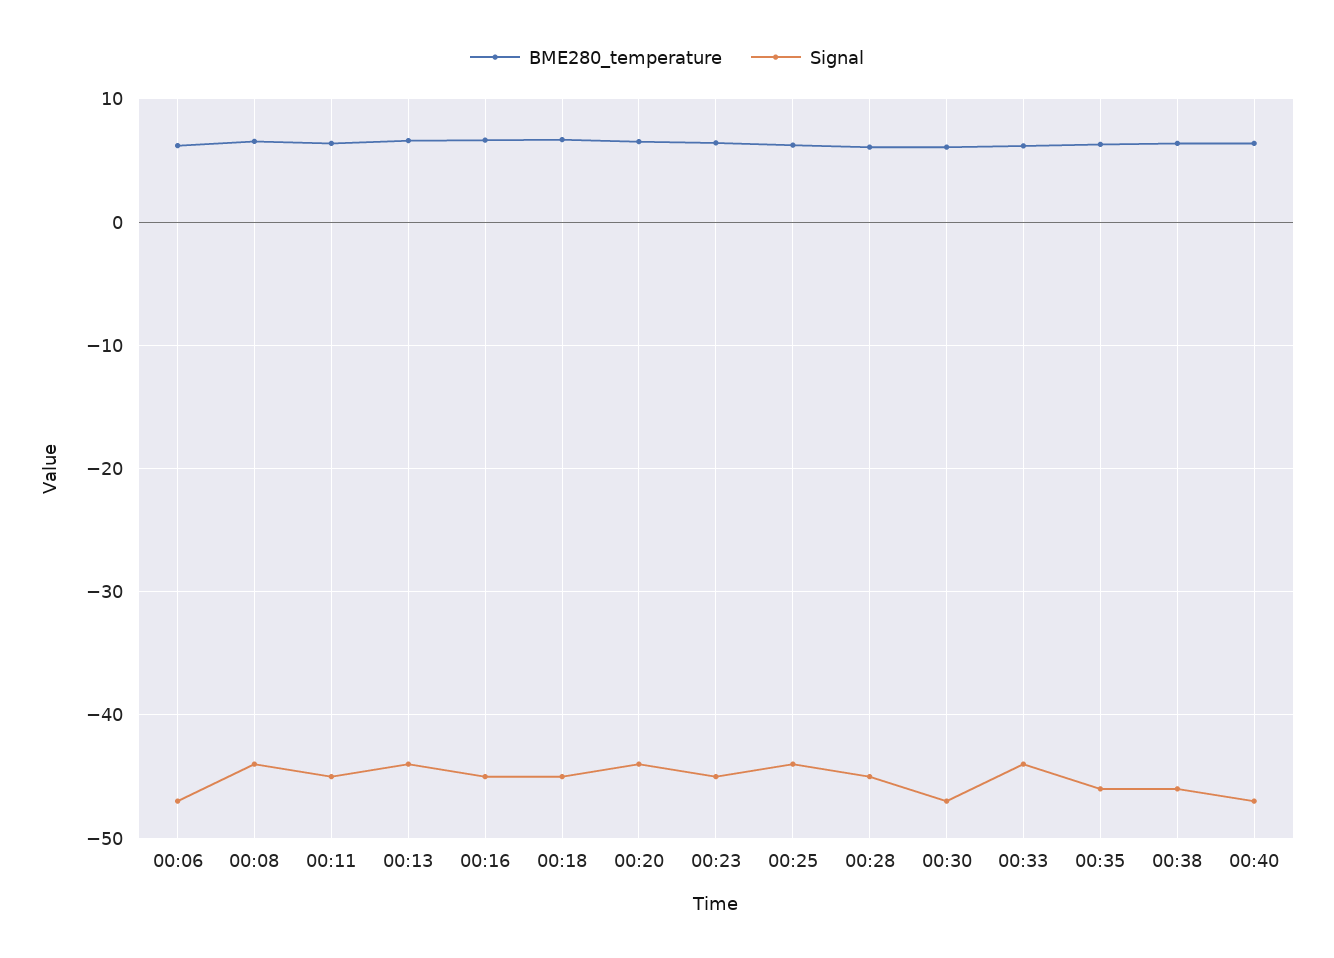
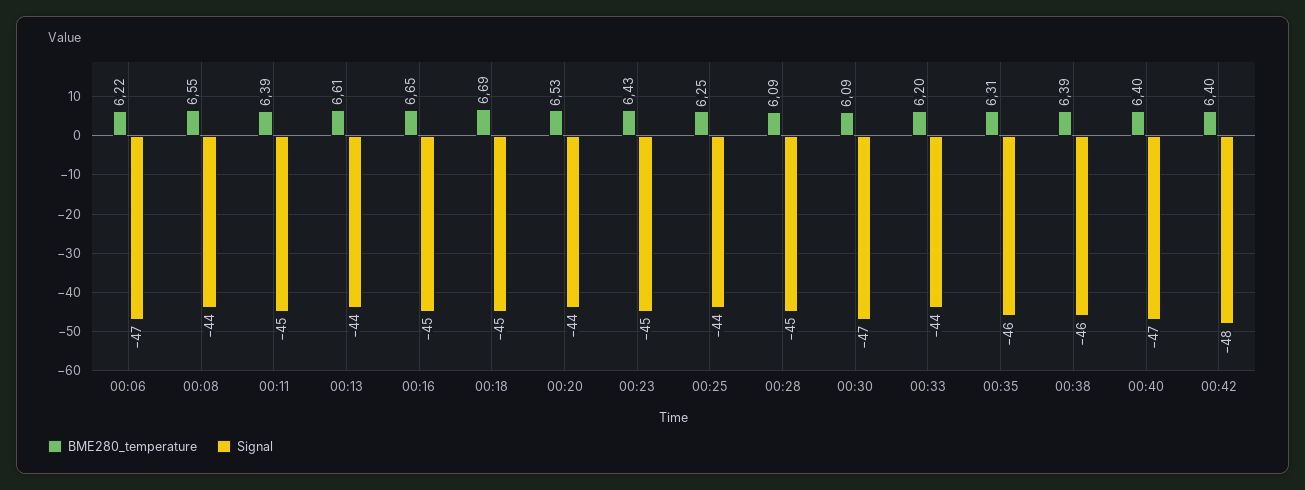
BME280_temperature, 00:42: none -> 6.4
Signal, 00:42: none -> -48

